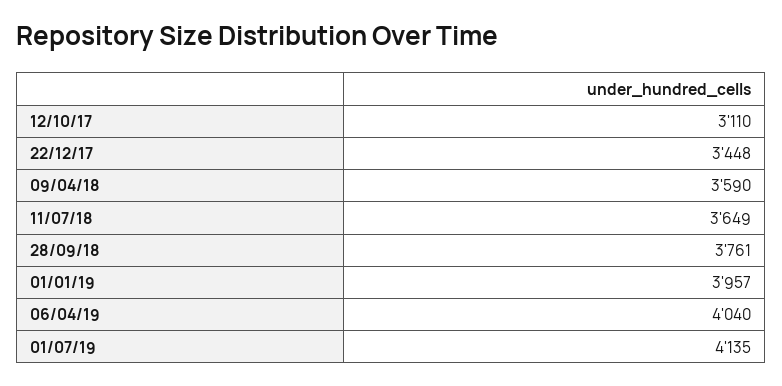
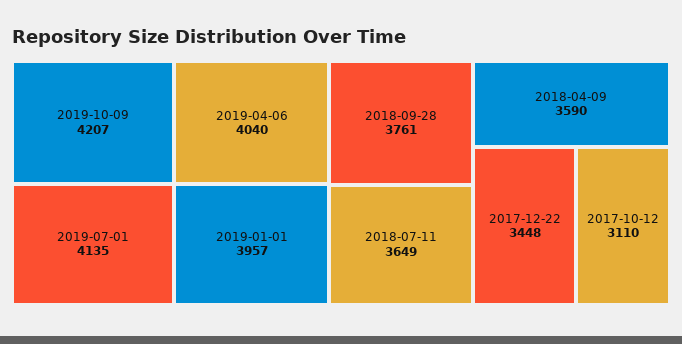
2019-10-09: none -> 4207

